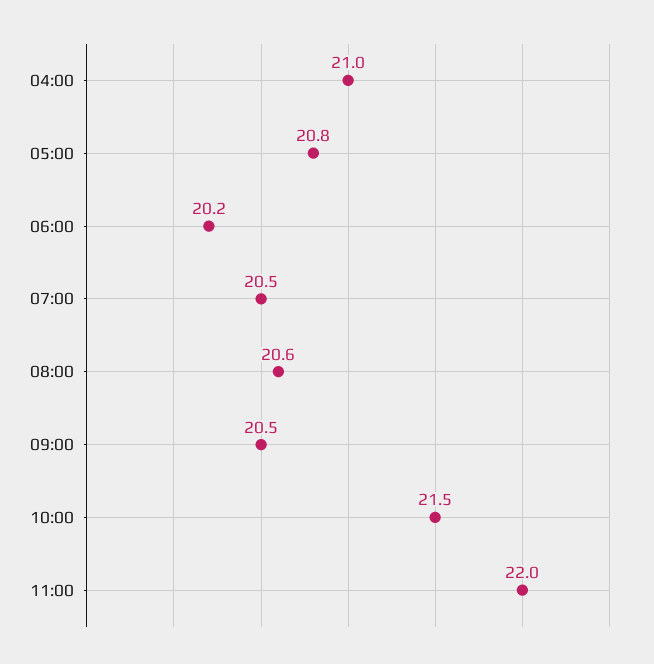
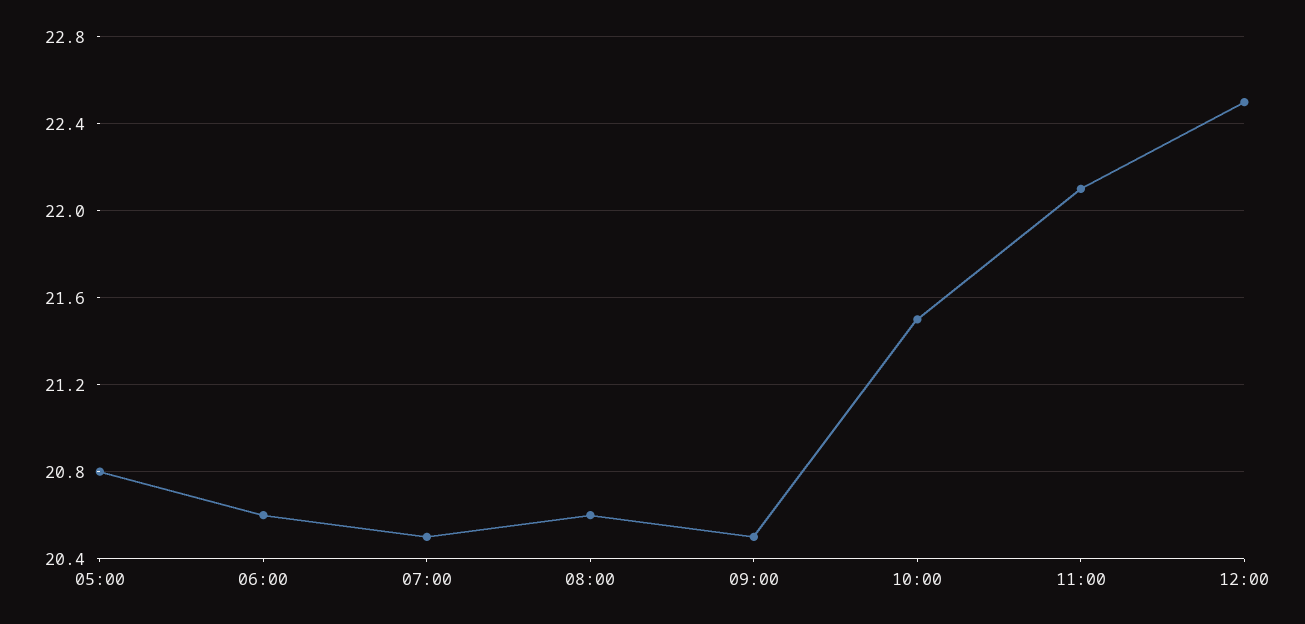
04:00: 21 -> none
06:00: 20.2 -> 20.6
11:00: 22 -> 22.1
12:00: none -> 22.5

